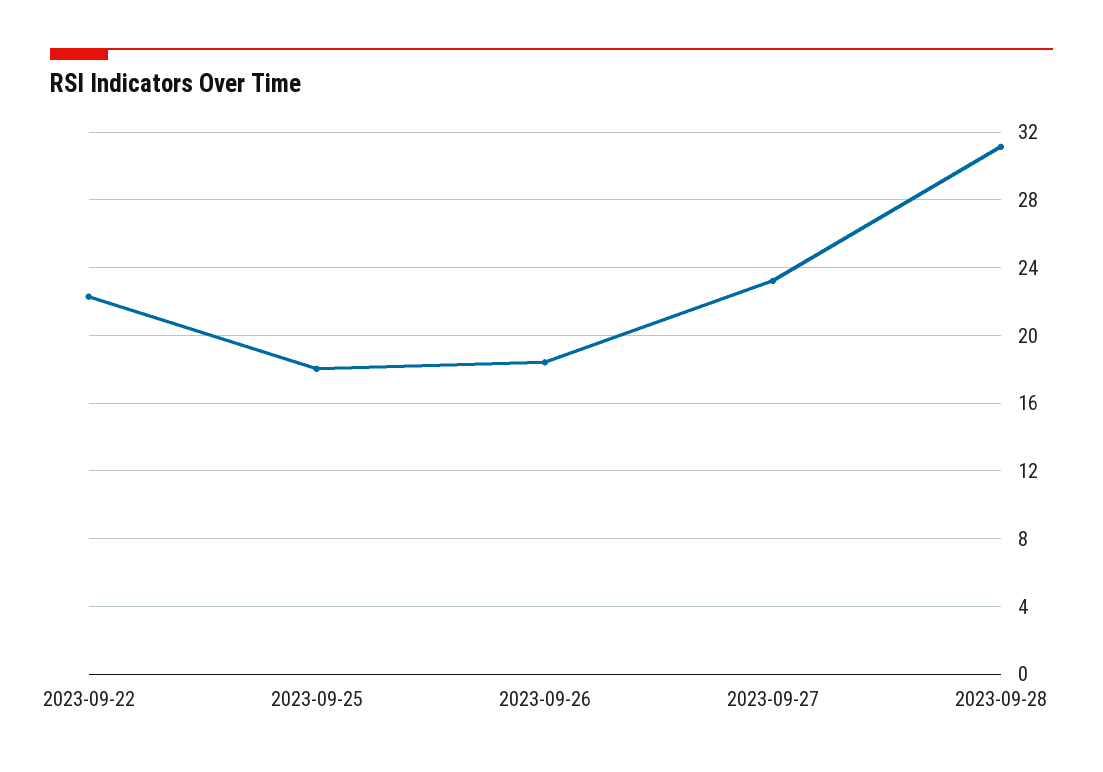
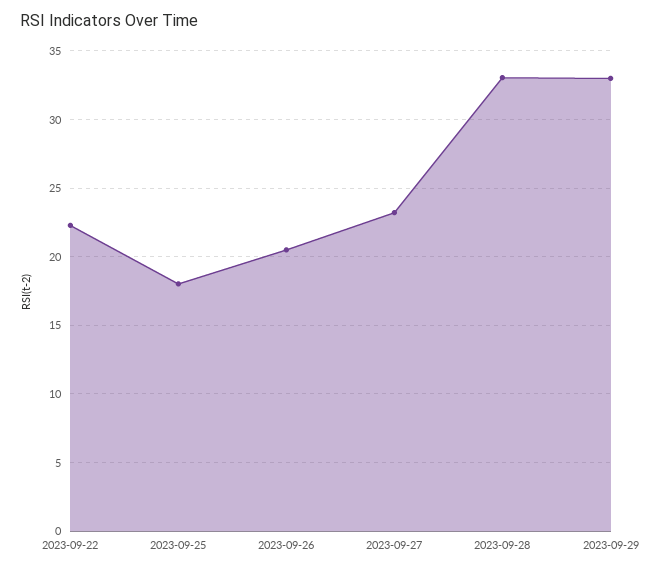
2023-09-26: 18.5 -> 20.5
2023-09-28: 31 -> 33
2023-09-29: none -> 33

